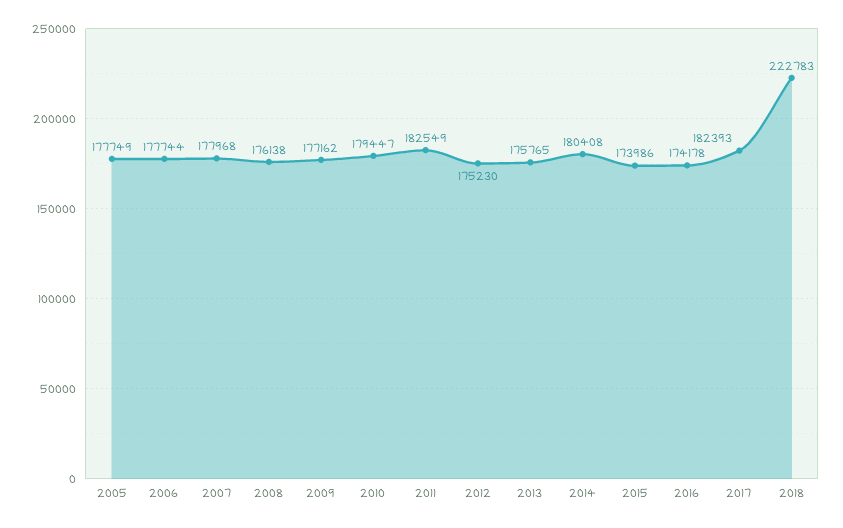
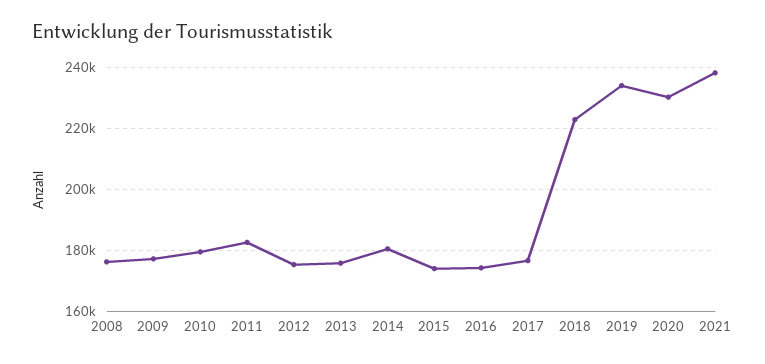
2005: 177749 -> none
2006: 177744 -> none
2007: 177968 -> none
2017: 182393 -> 176000
2019: none -> 234000
2020: none -> 230000
2021: none -> 238000

